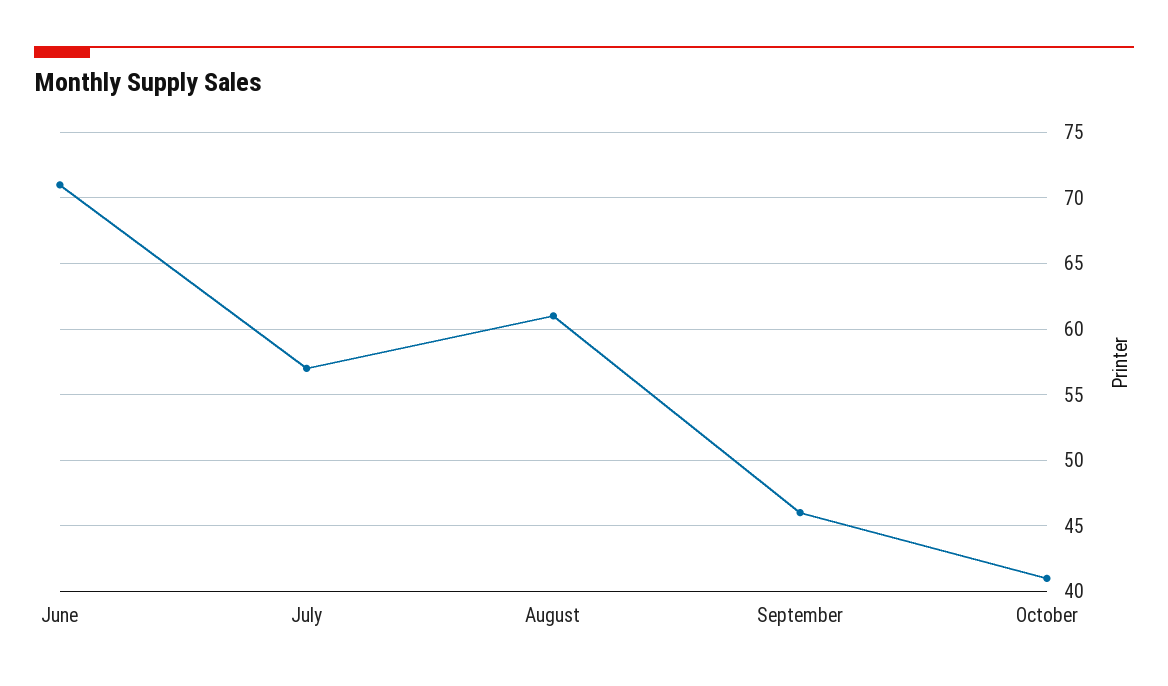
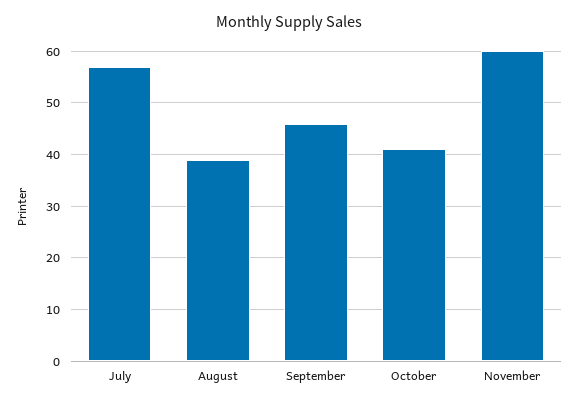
June: 71 -> none
August: 61 -> 40
November: none -> 60

